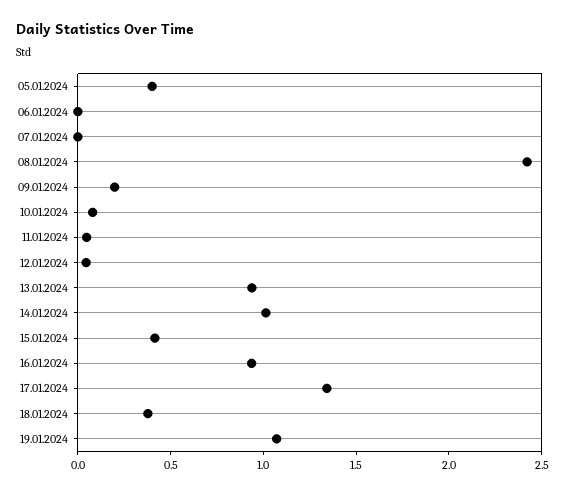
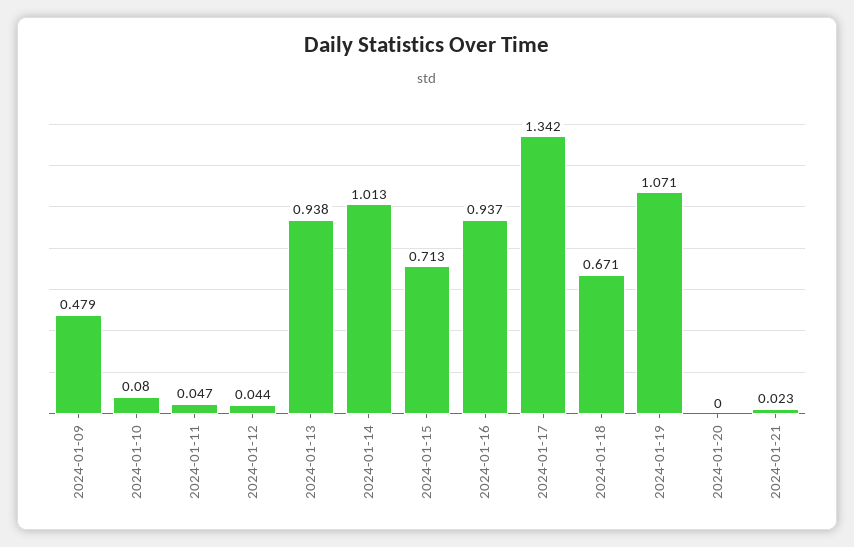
05.01.2024: 0.4 -> none
06.01.2024: 0 -> none
07.01.2024: 0 -> none
08.01.2024: 2.4 -> none
09.01.2024: 0.2 -> 0.479
15.01.2024: 0.4 -> 0.713
18.01.2024: 0.4 -> 0.671
2024-01-20: none -> 0
2024-01-21: none -> 0.023

